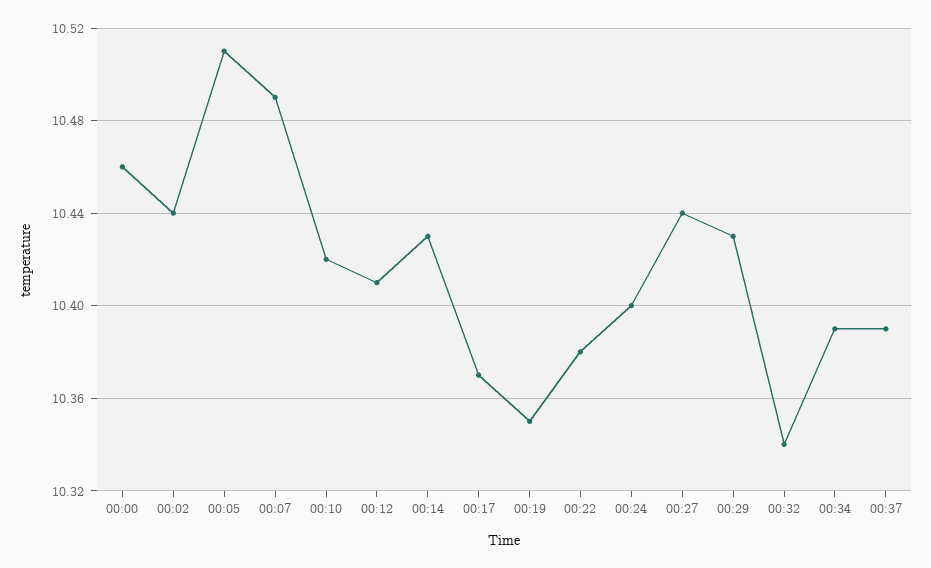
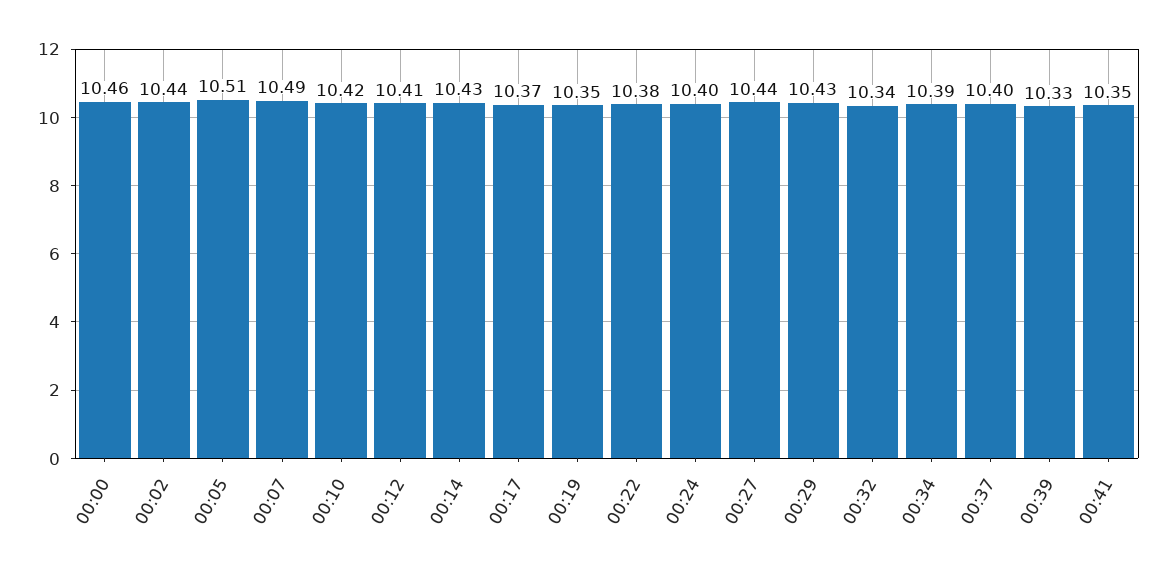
00:37: 10.39 -> 10.4
00:39: none -> 10.33
00:41: none -> 10.35

